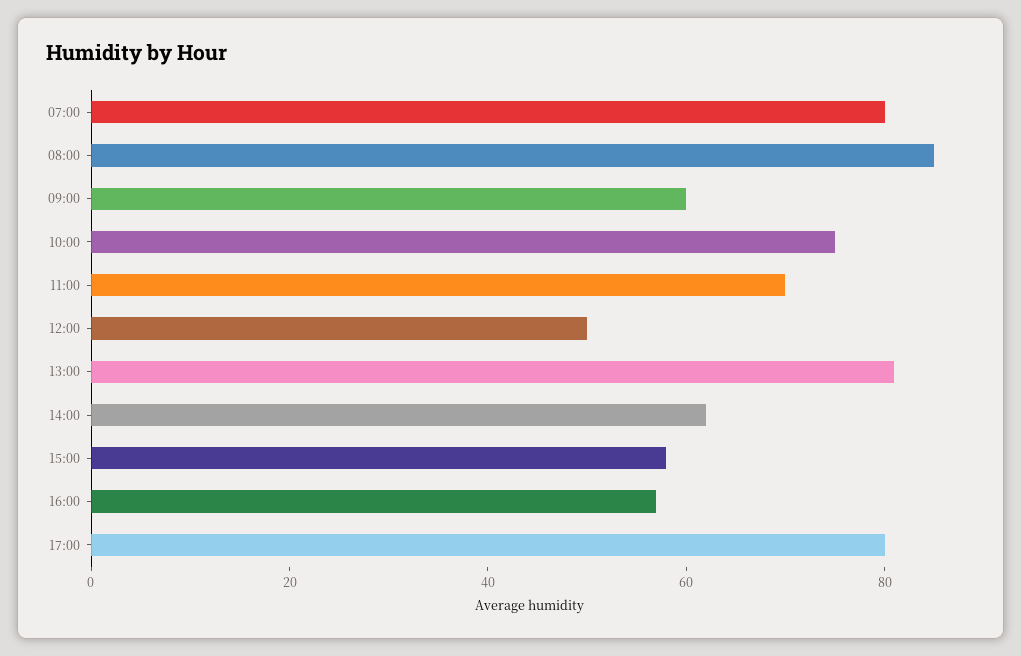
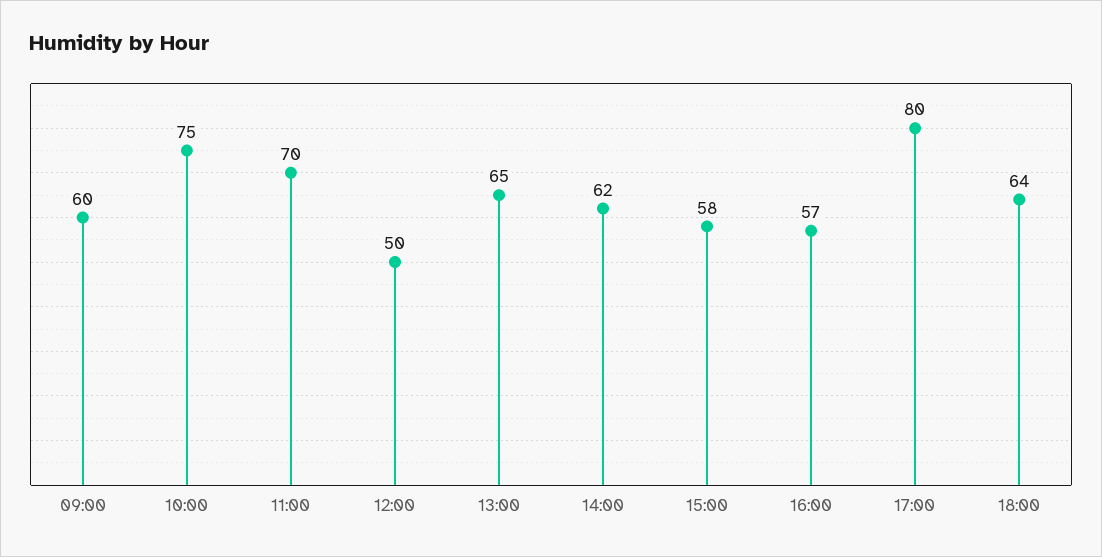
07:00: 80 -> none
08:00: 85 -> none
13:00: 80 -> 65
18:00: none -> 64

